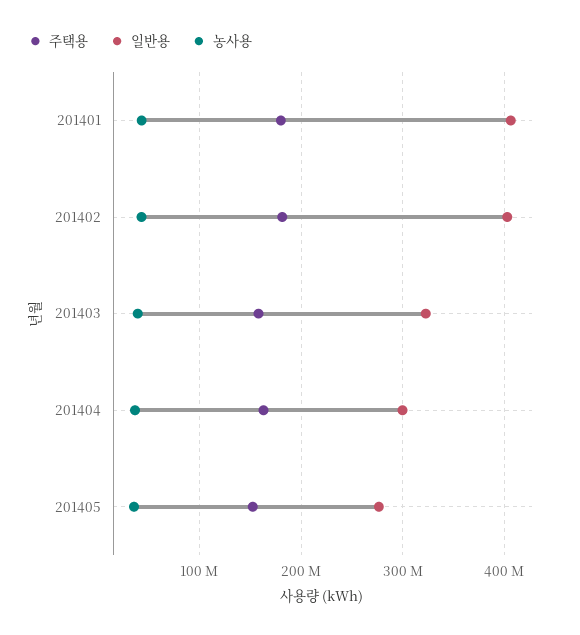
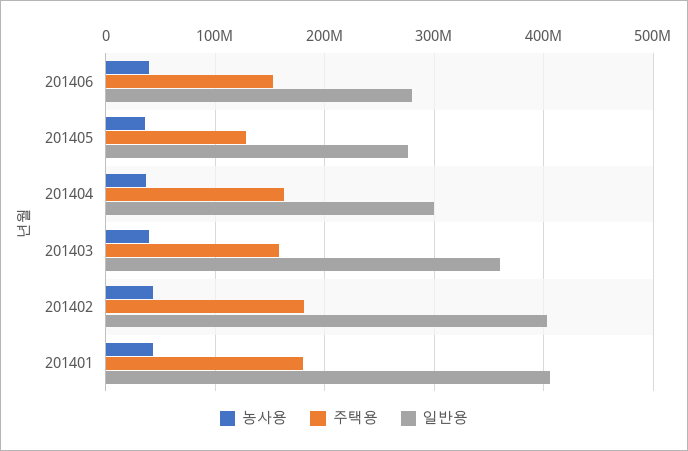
일반용, 201403: 320000000 -> 360000000
주택용, 201405: 150000000 -> 130000000
농사용, 201406: none -> 40000000
주택용, 201406: none -> 150000000
일반용, 201406: none -> 280000000

